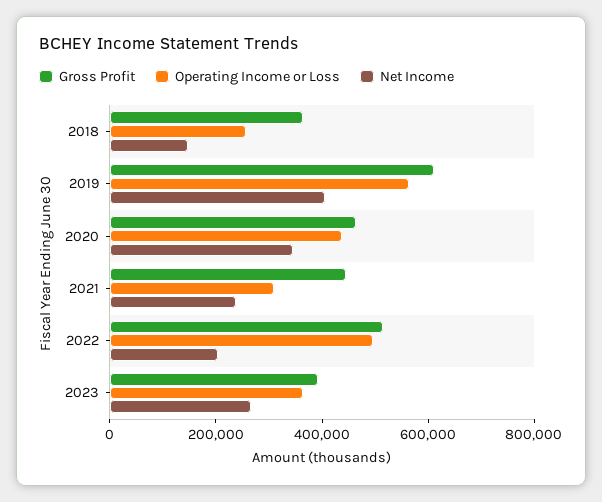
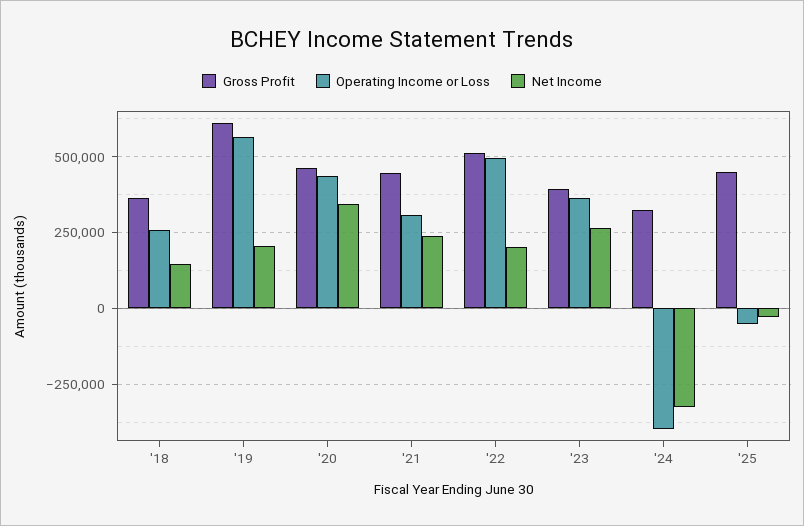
Net Income, 2019: 400000 -> 200000
Gross Profit, '24: none -> 325000
Operating Income or Loss, '24: none -> -400000
Net Income, '24: none -> -325000
Gross Profit, '25: none -> 450000
Operating Income or Loss, '25: none -> -50000
Net Income, '25: none -> -25000

